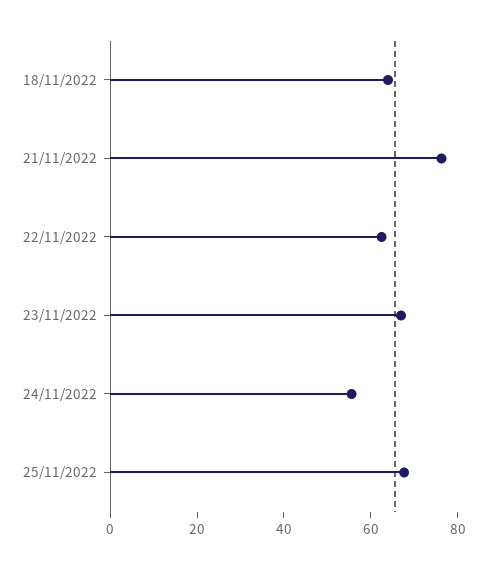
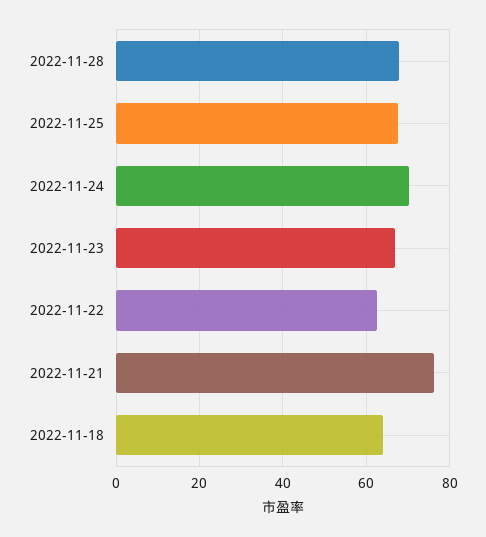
24/11/2022: 55 -> 70
2022-11-28: none -> 68

